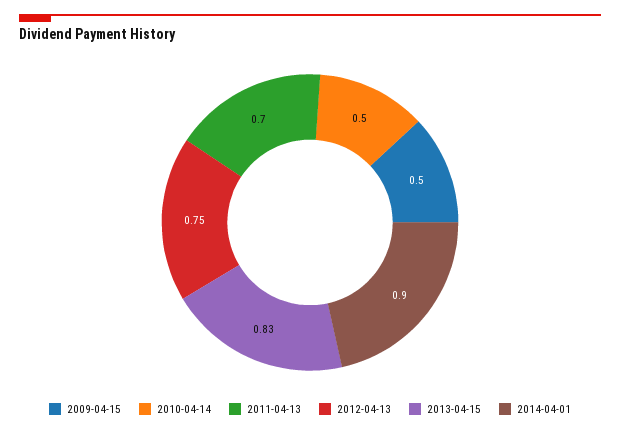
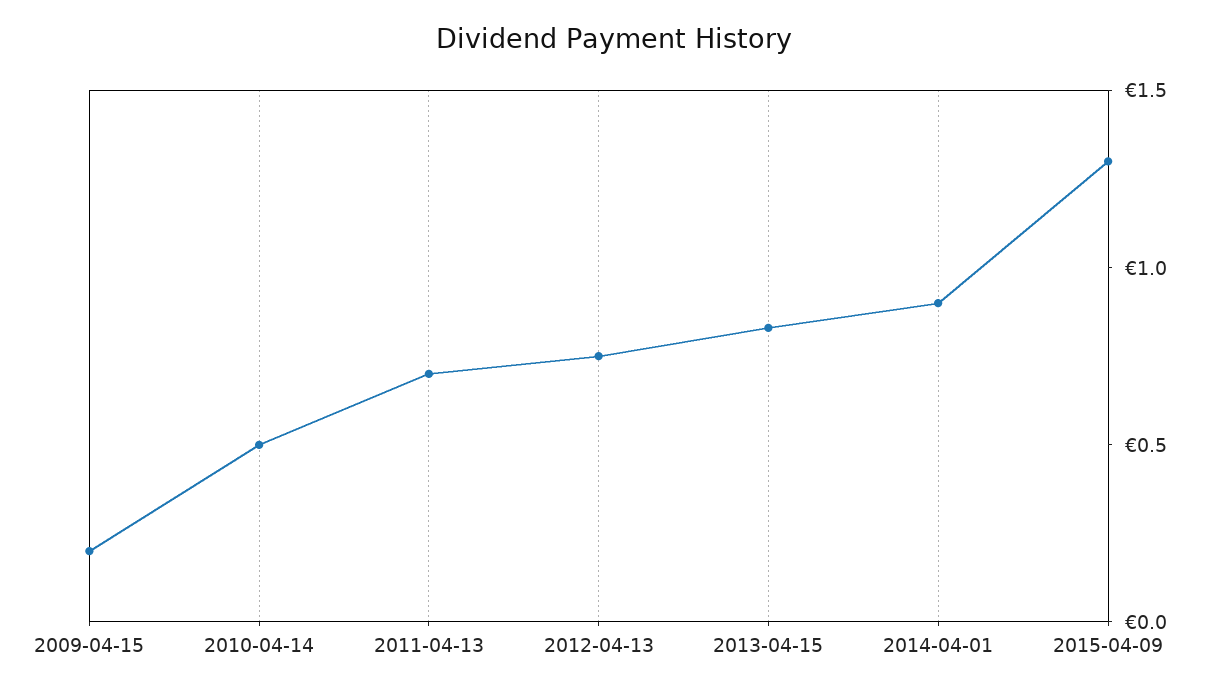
2009-04-15: 0.5 -> 0.2
2015-04-09: none -> 1.3

